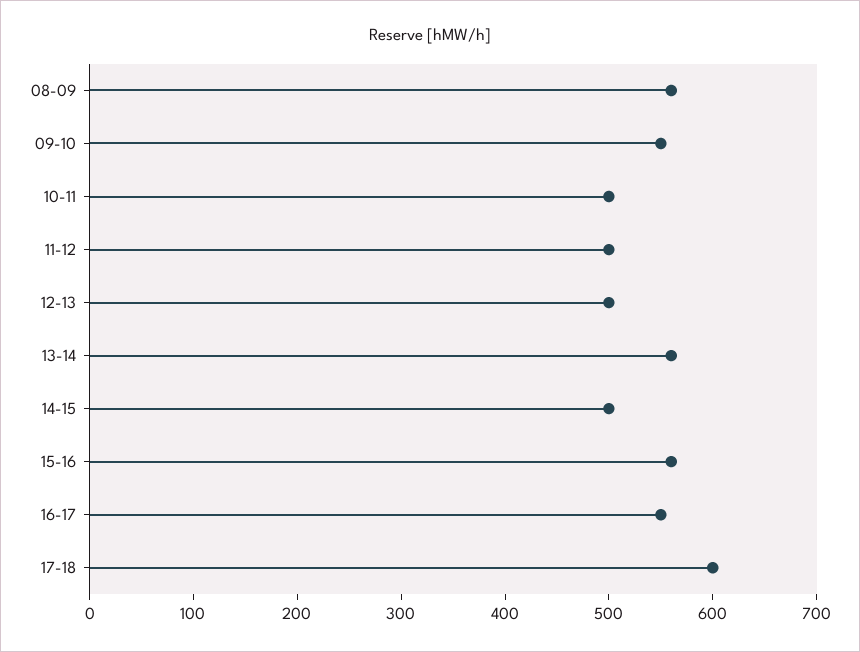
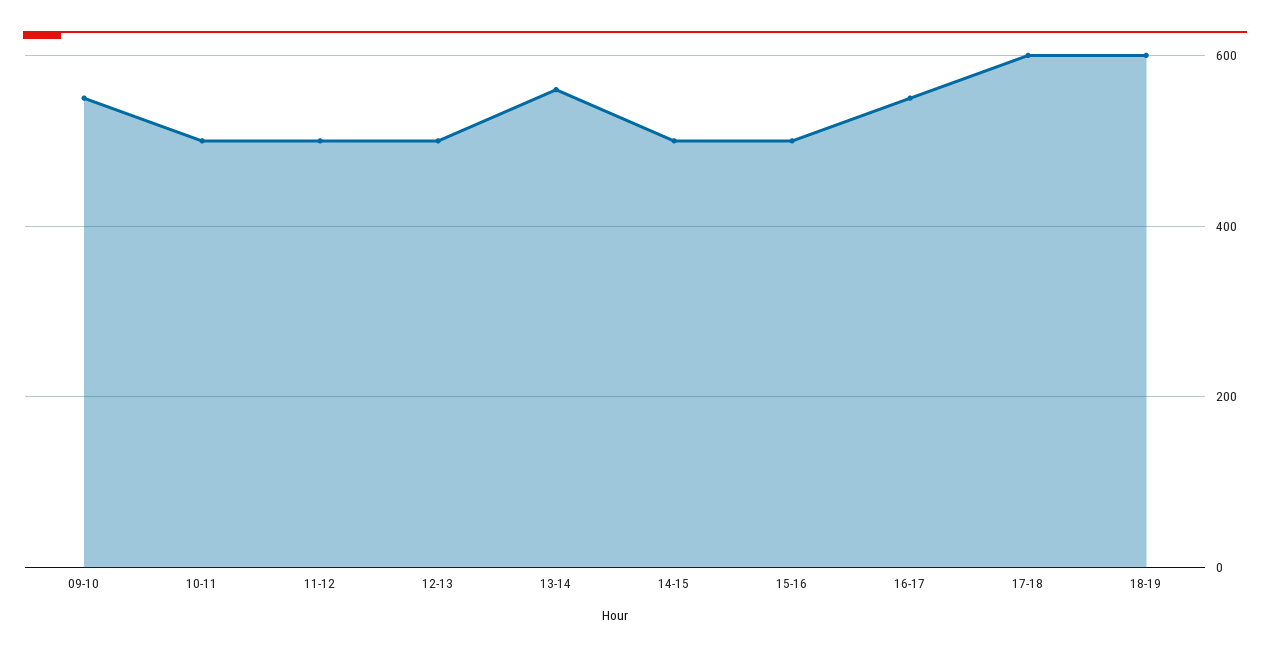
08-09: 560 -> none
15-16: 560 -> 500
18-19: none -> 600

